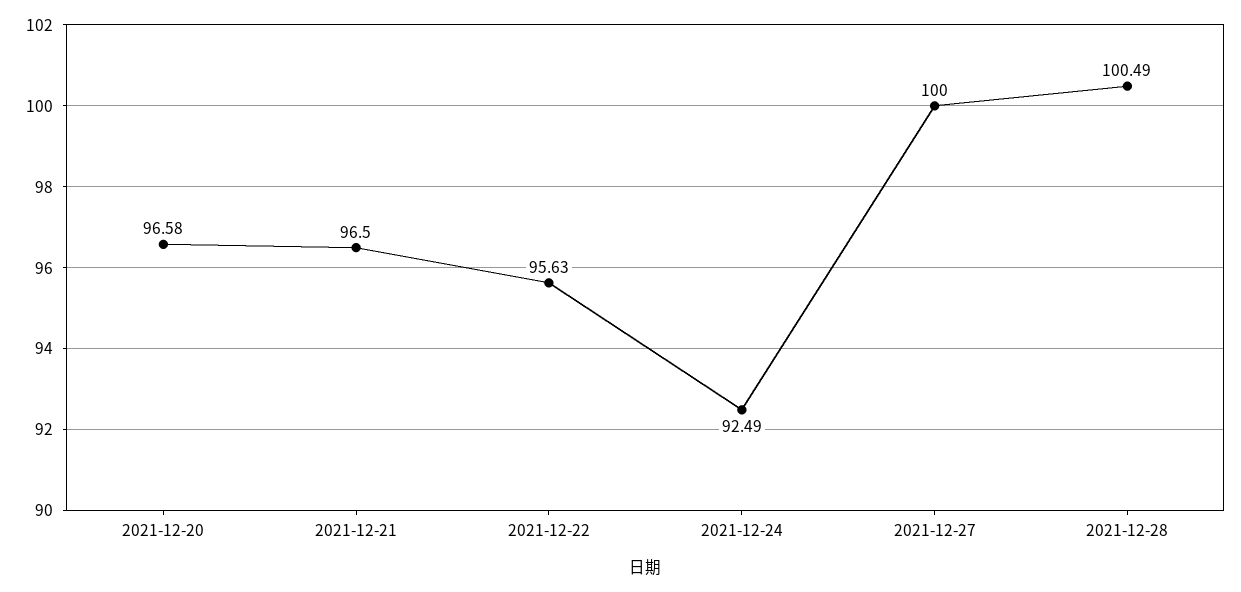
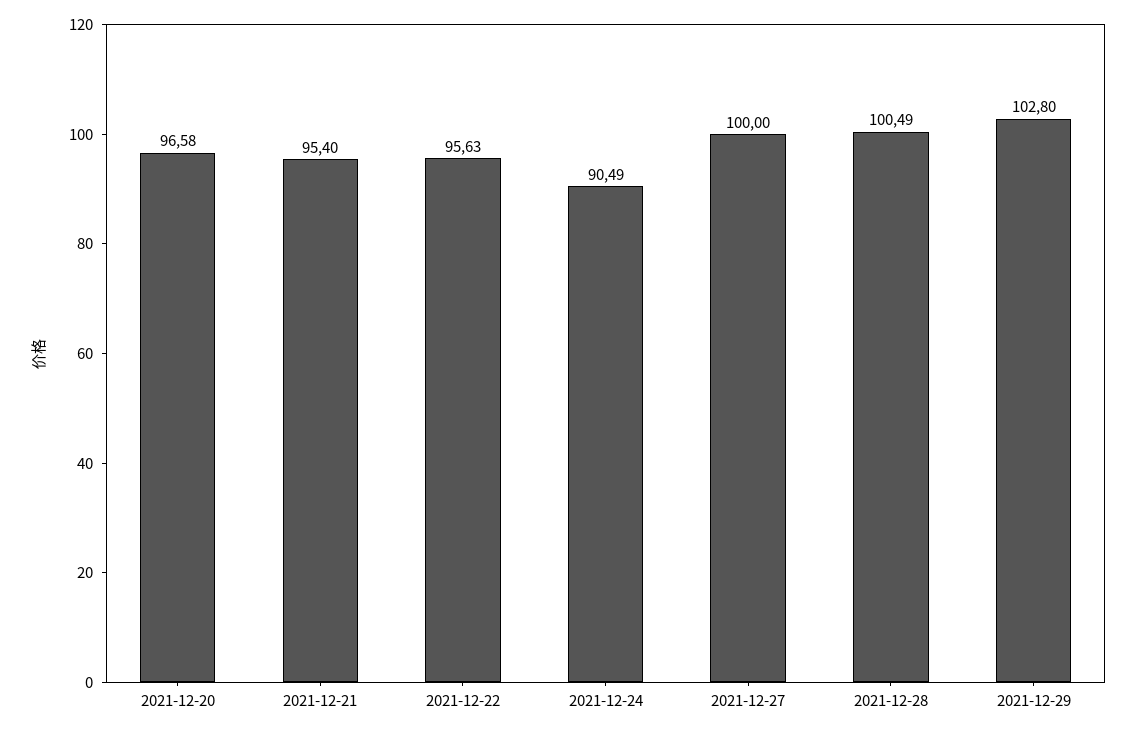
2021-12-21: 96.5 -> 95.4
2021-12-24: 92.49 -> 90.49
2021-12-29: none -> 102.8

